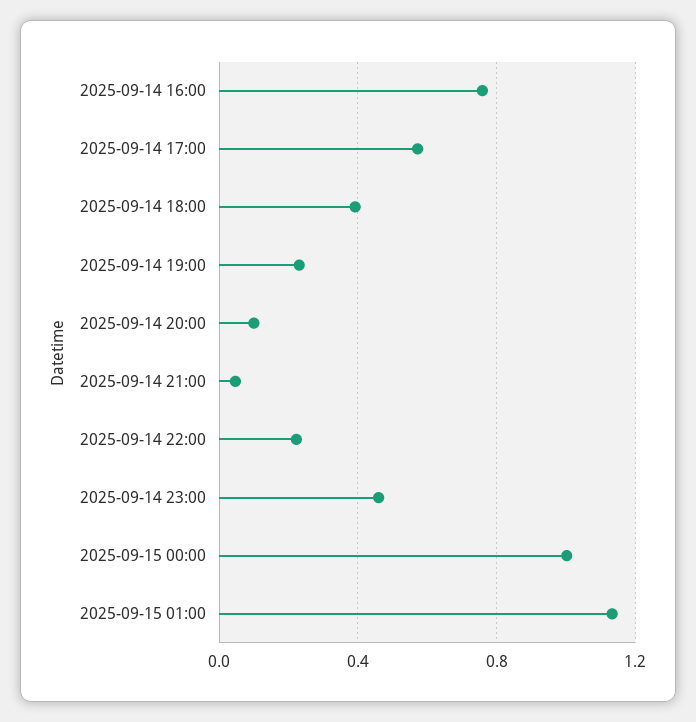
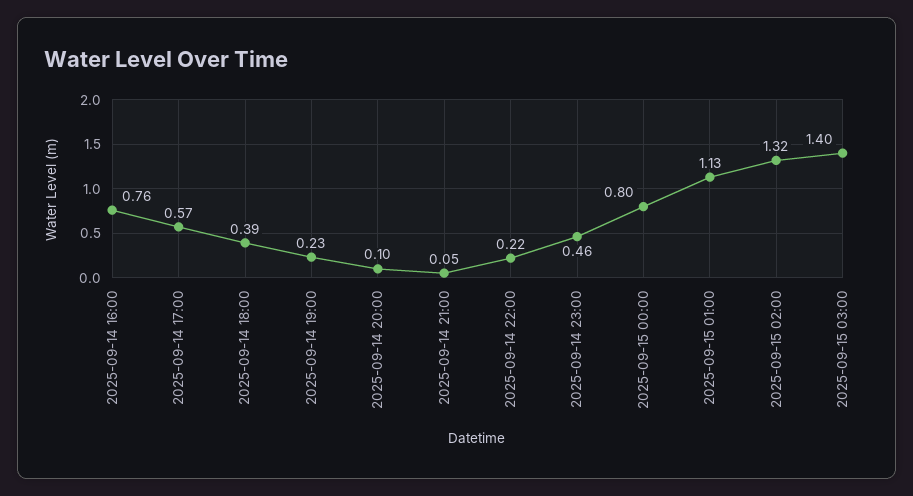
2025-09-15 00:00: 1 -> 0.8
2025-09-15 02:00: none -> 1.32
2025-09-15 03:00: none -> 1.4

